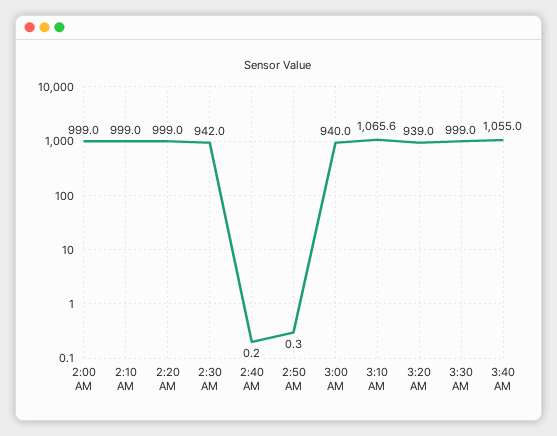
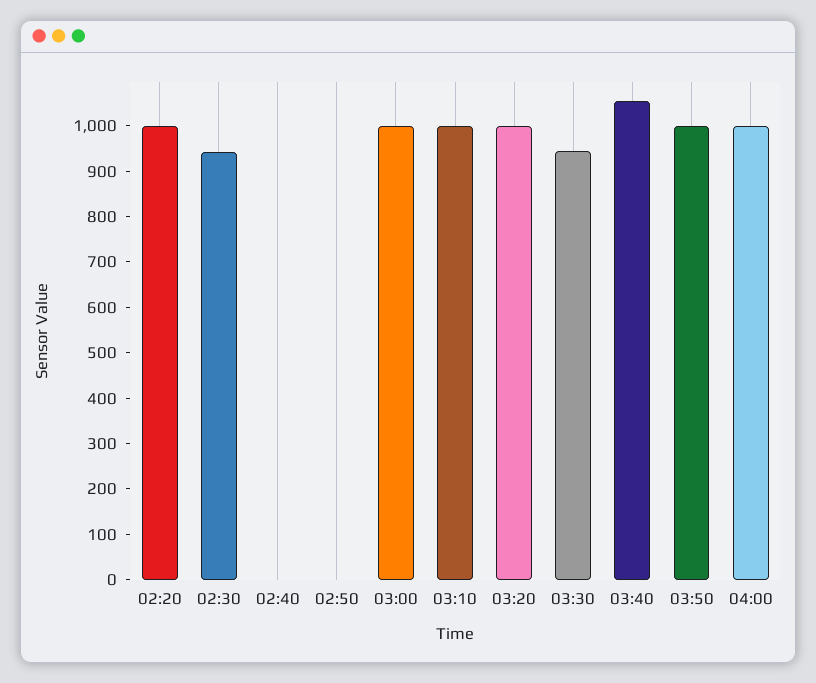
2:00 AM: 999 -> none
2:10 AM: 999 -> none
3:00 AM: 940 -> 1000
3:10 AM: 1065.6 -> 1000
3:20 AM: 939 -> 1000
3:30 AM: 999 -> 940
03:50: none -> 1000
04:00: none -> 1000

